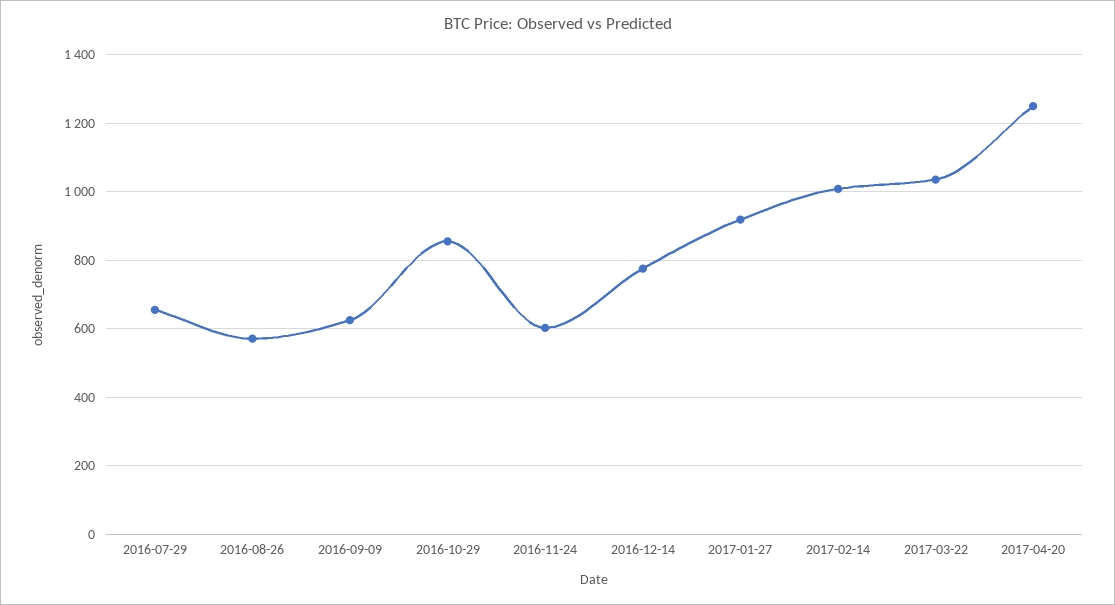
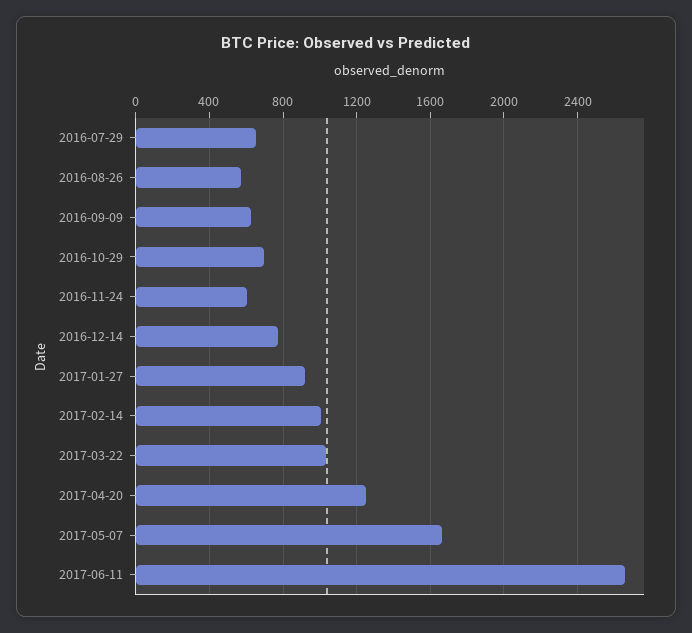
2016-10-29: 860 -> 700
2017-05-07: none -> 1650
2017-06-11: none -> 2650

